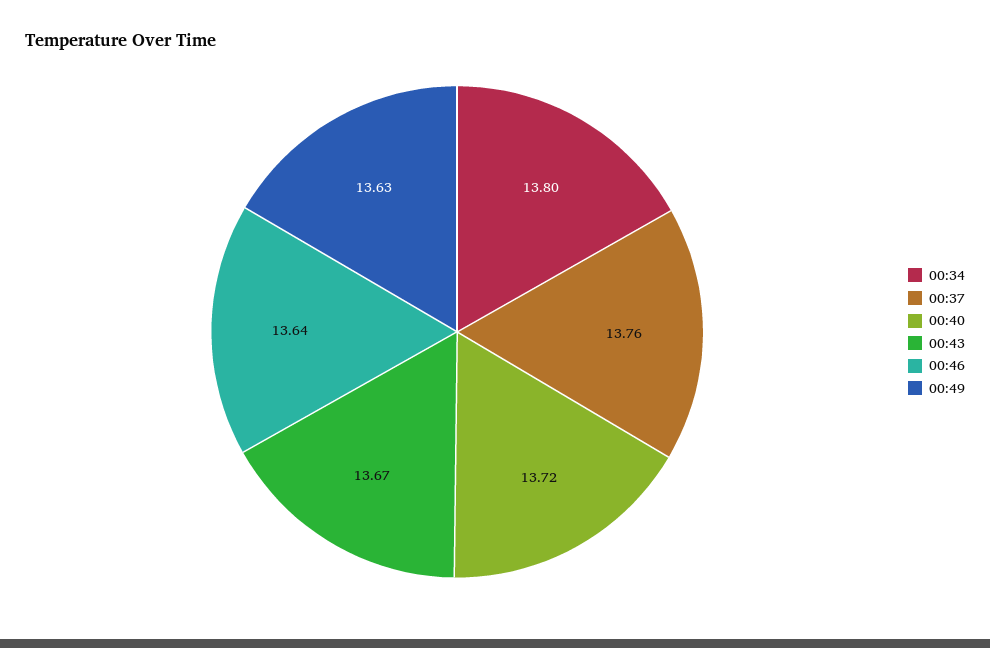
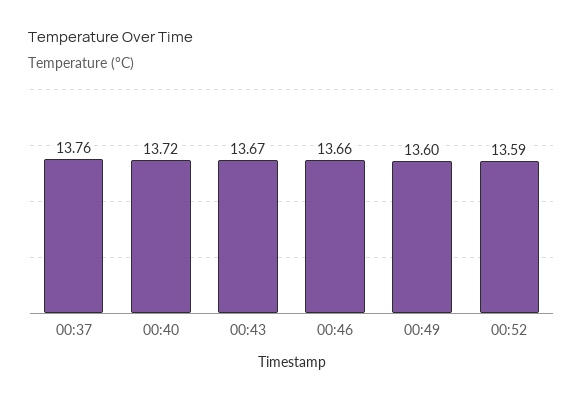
00:34: 13.8 -> none
00:46: 13.64 -> 13.66
00:49: 13.63 -> 13.6
00:52: none -> 13.59

